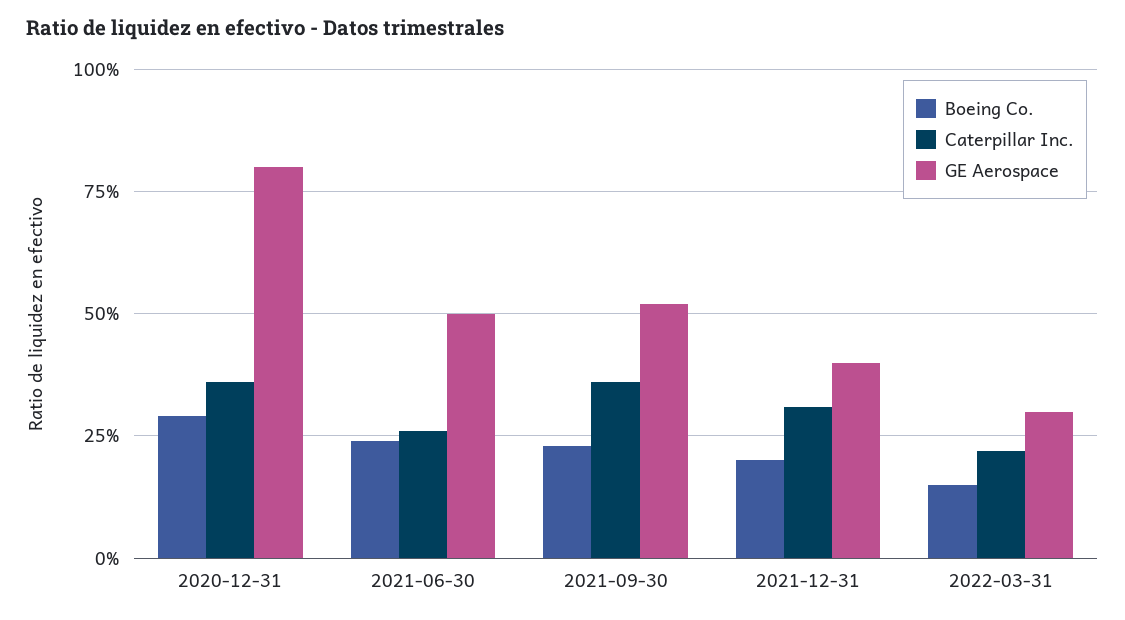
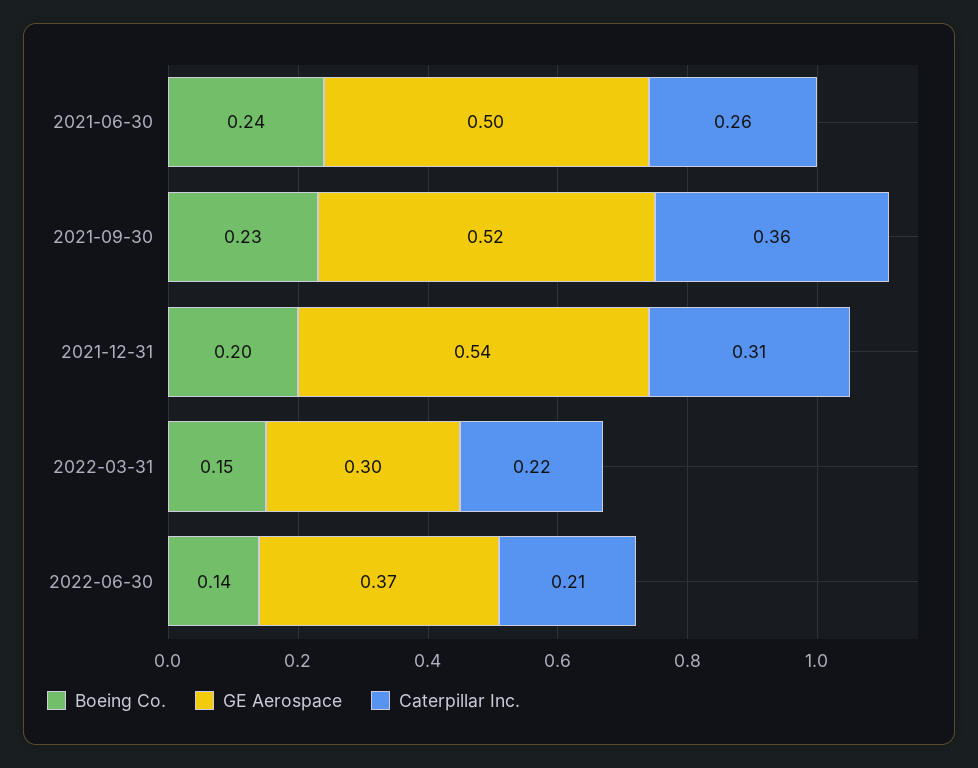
Boeing Co., 2020-12-31: 0.3 -> none
Caterpillar Inc., 2020-12-31: 0.35 -> none
GE Aerospace, 2020-12-31: 0.8 -> none
GE Aerospace, 2021-12-31: 0.4 -> 0.54
Boeing Co., 2022-06-30: none -> 0.14
GE Aerospace, 2022-06-30: none -> 0.37
Caterpillar Inc., 2022-06-30: none -> 0.21

